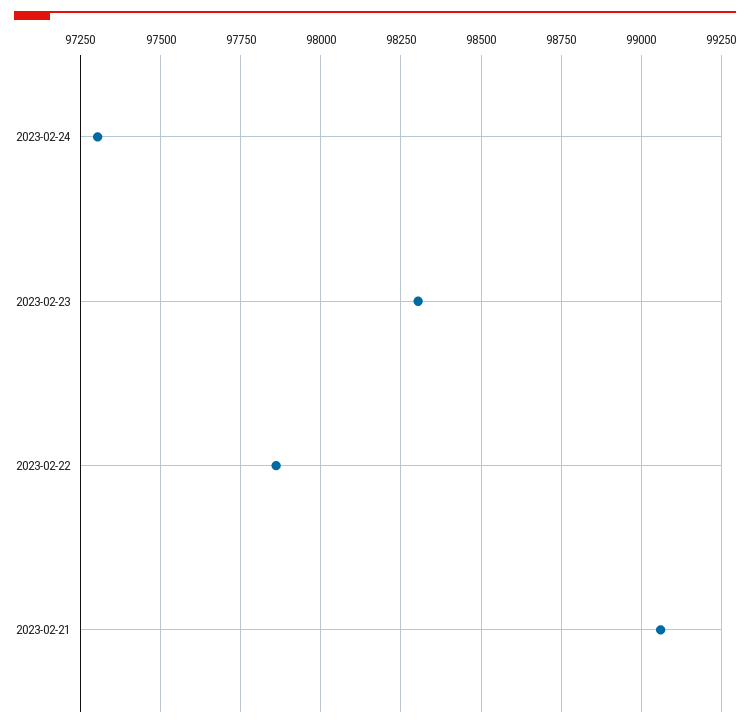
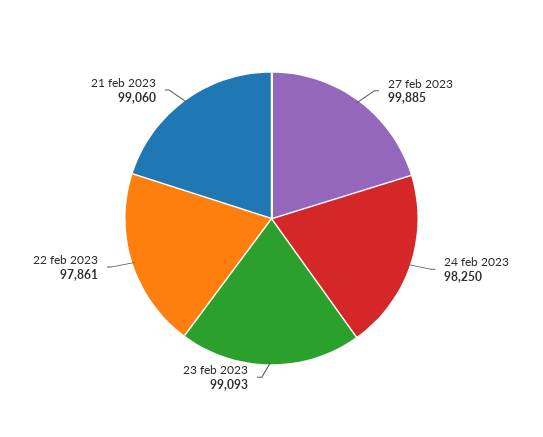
2023-02-24: 97300 -> 98250
2023-02-23: 98300 -> 99093
27 feb 2023: none -> 99885

